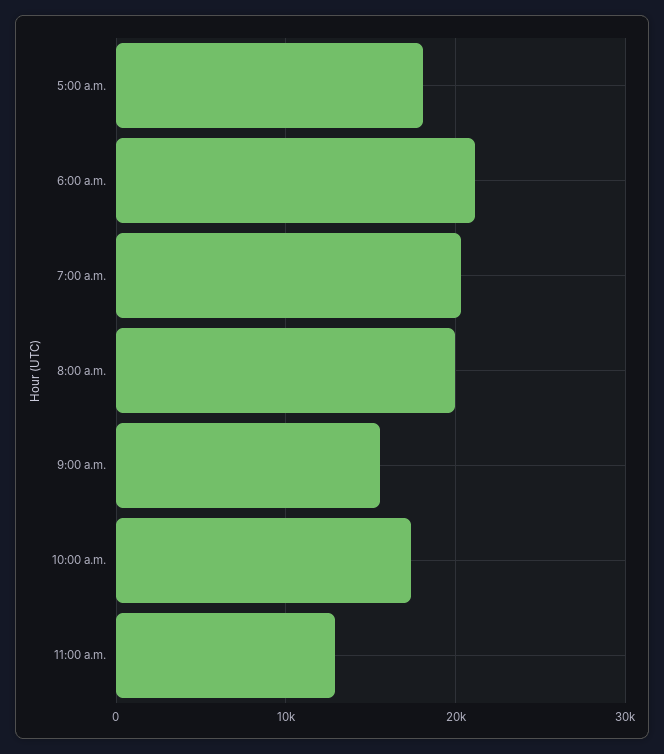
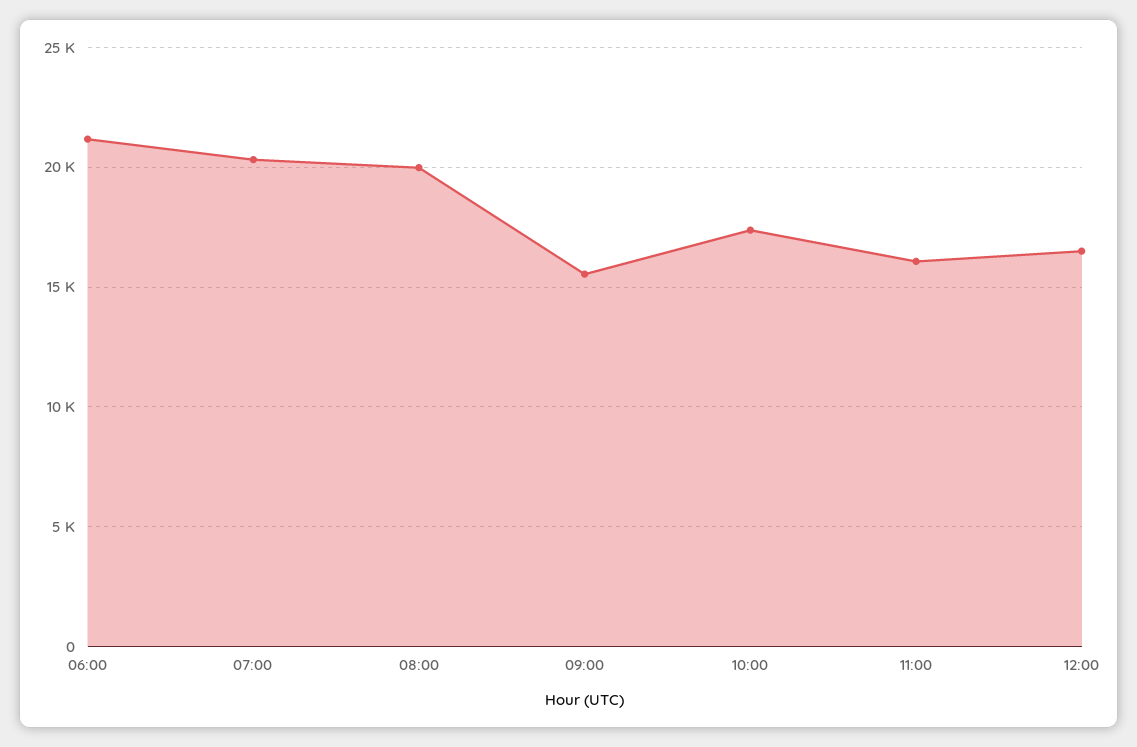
5:00 a.m.: 18000 -> none
11:00 a.m.: 13000 -> 16000
12:00: none -> 16500

